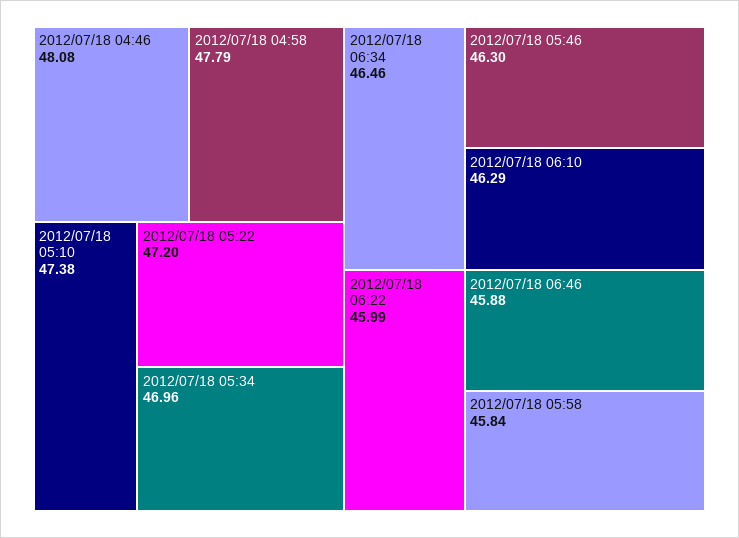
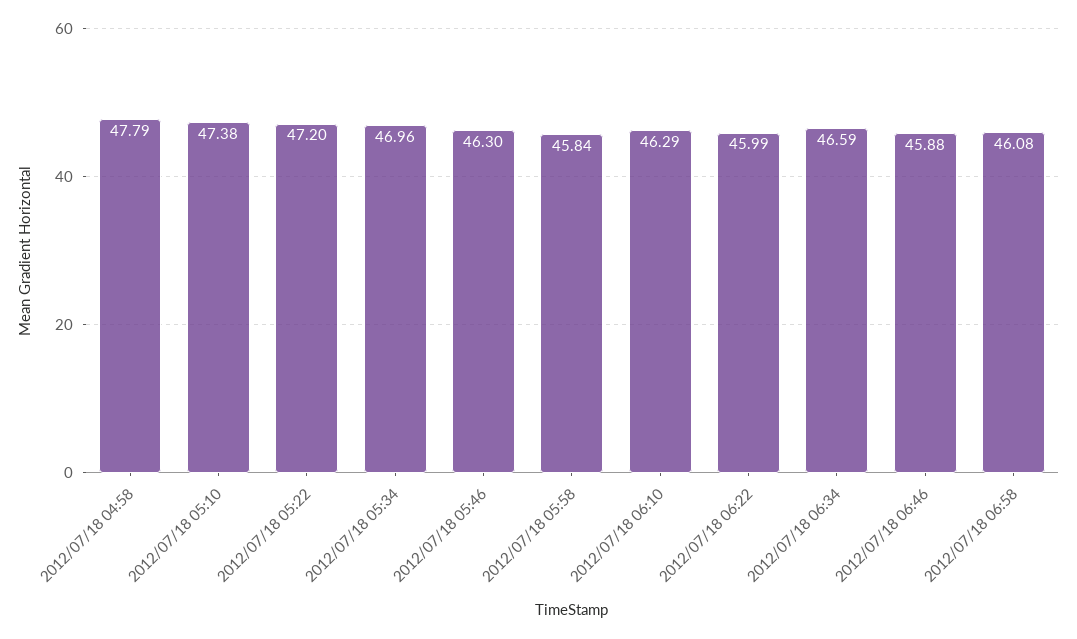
2012/07/18 04:46: 48.08 -> none
2012/07/18 06:34: 46.46 -> 46.59
2012/07/18 06:58: none -> 46.08

